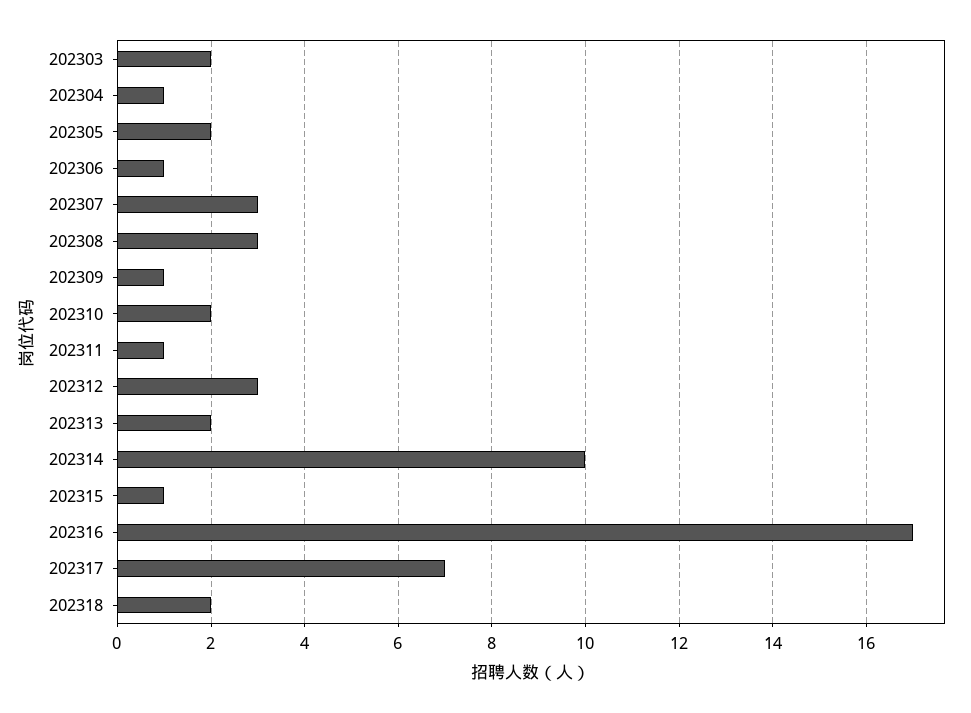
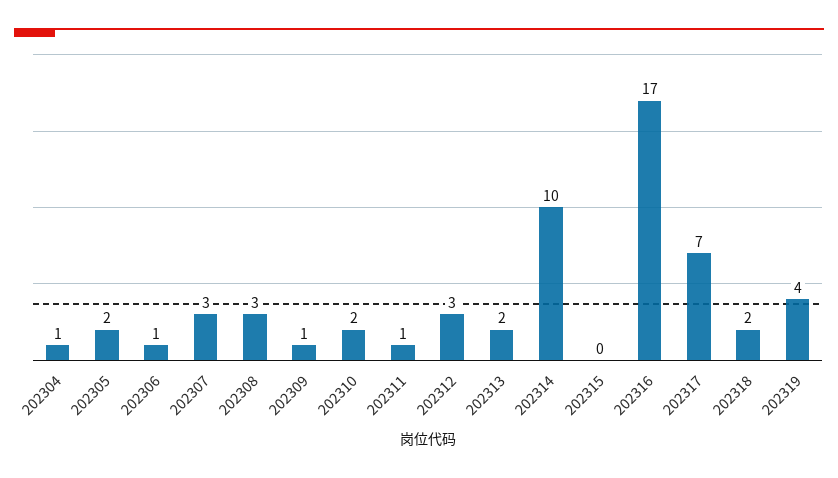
202303: 2 -> none
202315: 1 -> 0
202319: none -> 4

